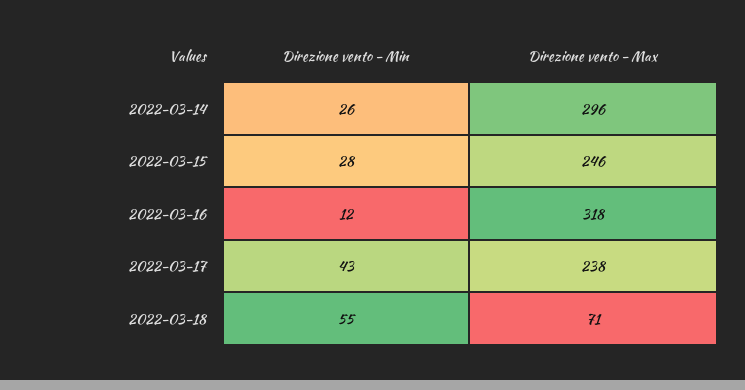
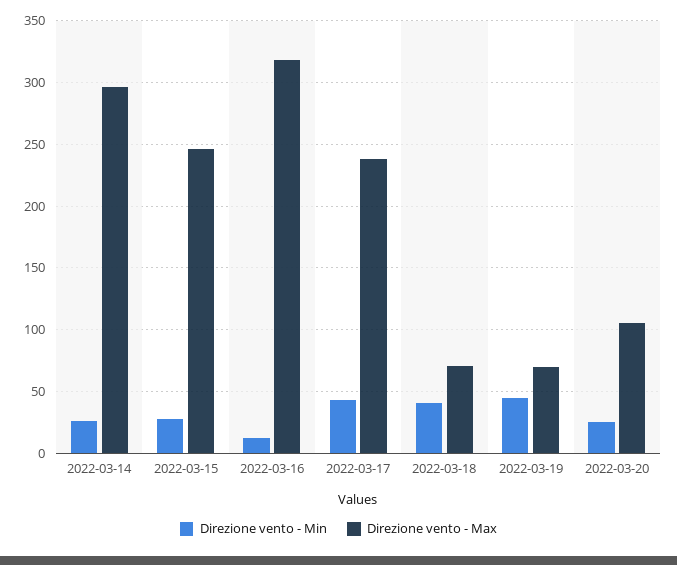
Direzione vento - Min, 2022-03-18: 55 -> 40
Direzione vento - Min, 2022-03-19: none -> 45
Direzione vento - Max, 2022-03-19: none -> 70
Direzione vento - Min, 2022-03-20: none -> 25
Direzione vento - Max, 2022-03-20: none -> 105

